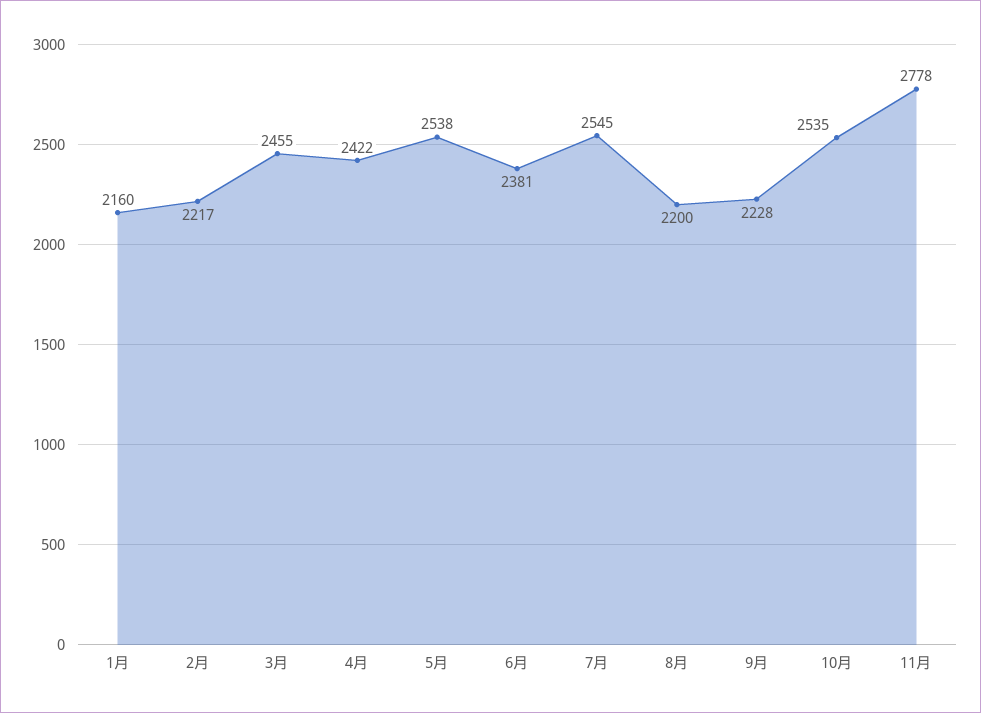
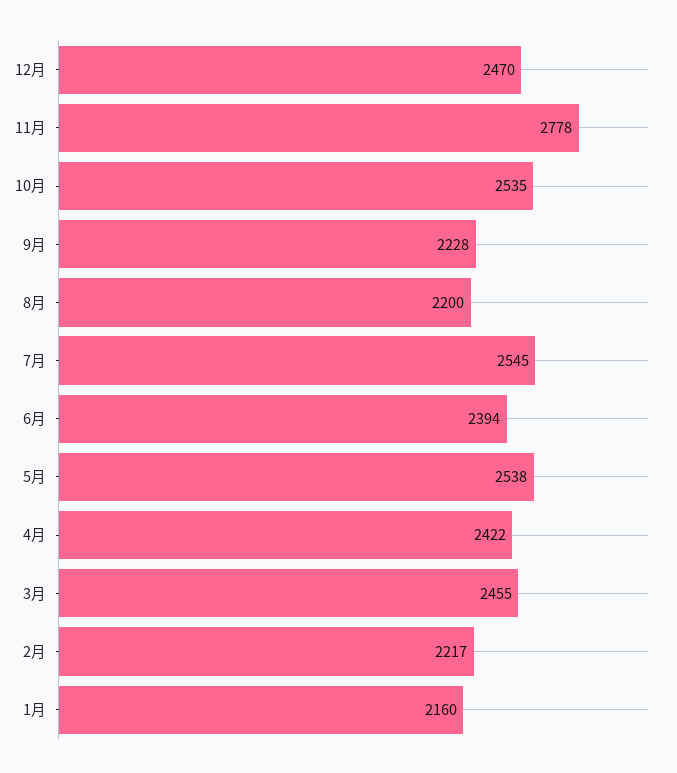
6月: 2381 -> 2394
12月: none -> 2470

